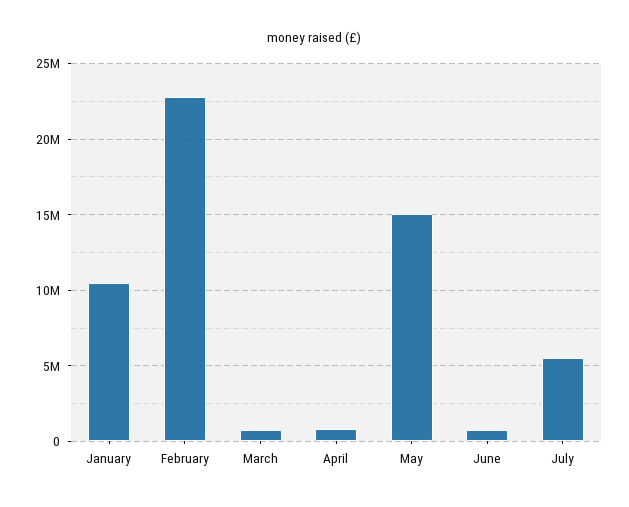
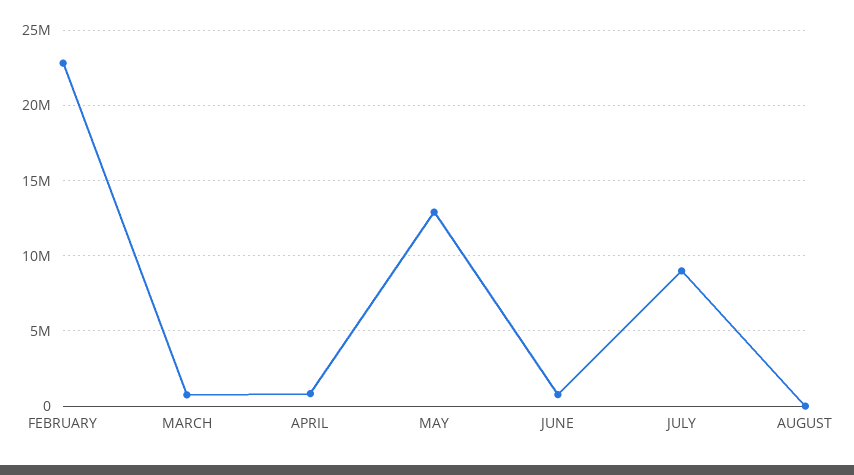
January: 10500000 -> none
May: 15000000 -> 13000000
July: 5500000 -> 9000000
AUGUST: none -> 0

